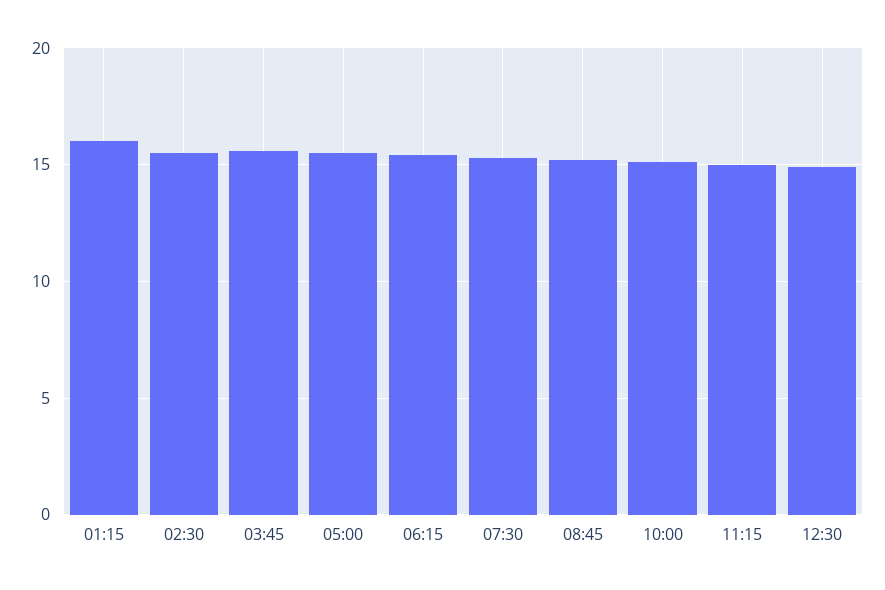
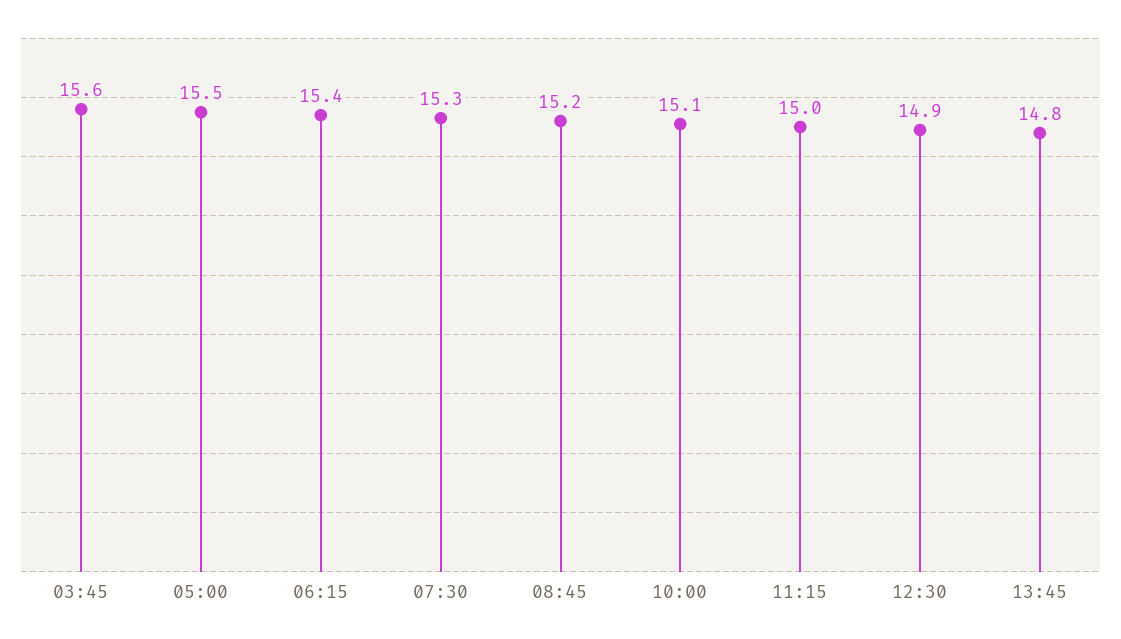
01:15: 16 -> none
02:30: 15.5 -> none
13:45: none -> 14.8

